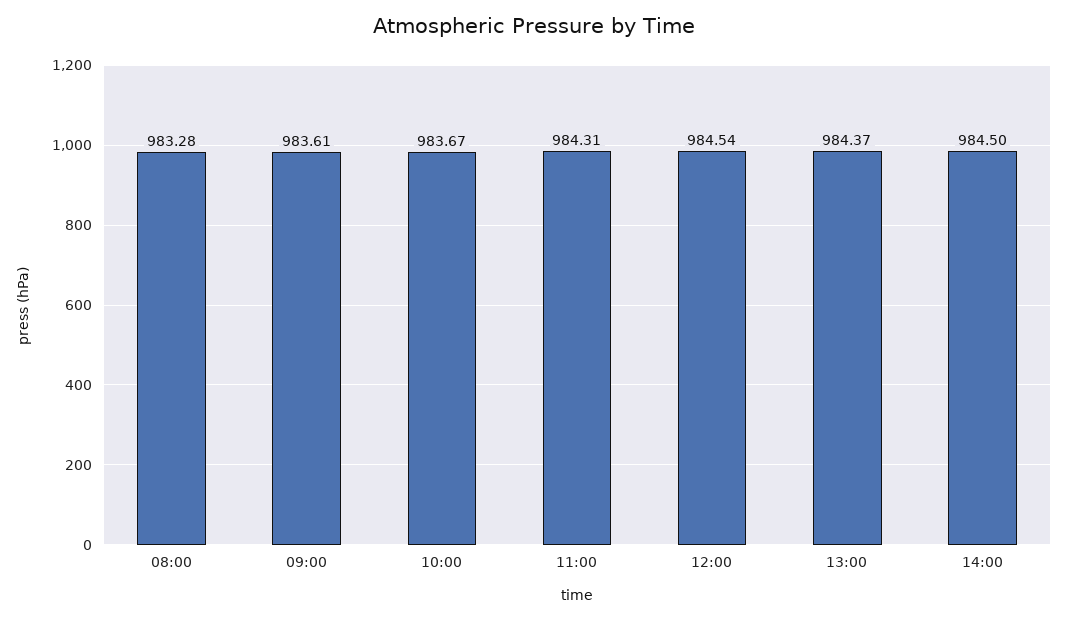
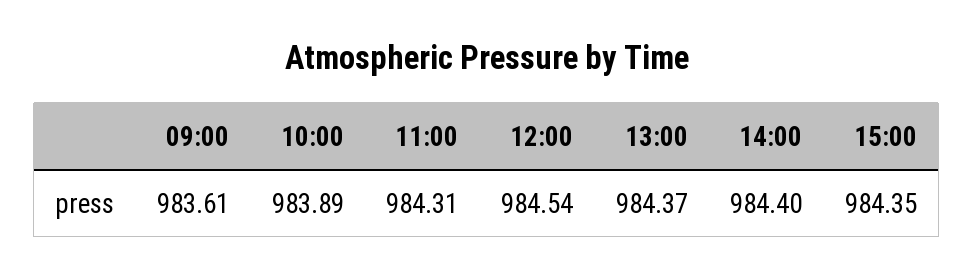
08:00: 983.28 -> none
10:00: 983.67 -> 983.89
14:00: 984.5 -> 984.4
15:00: none -> 984.35

